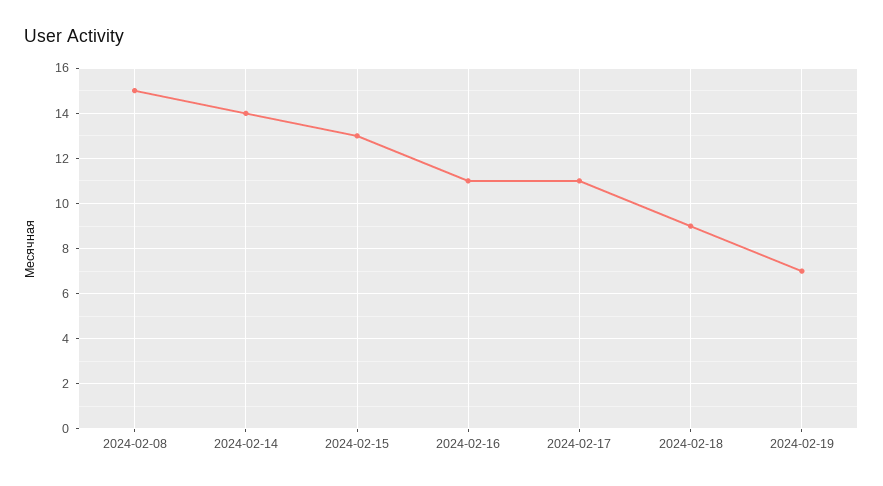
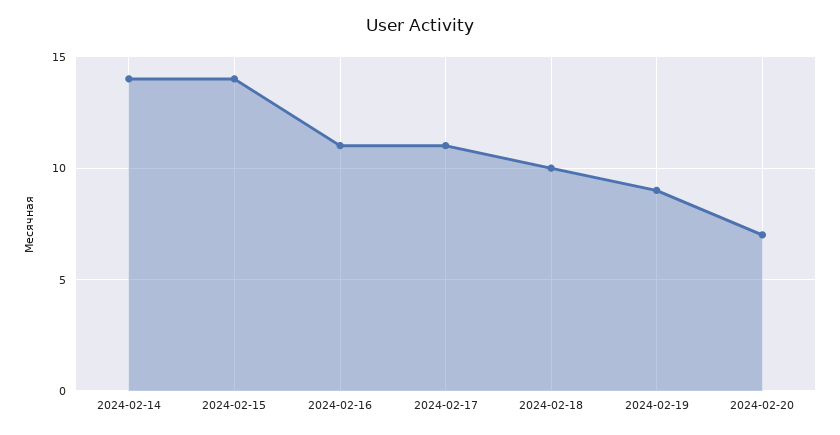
2024-02-08: 15 -> none
2024-02-15: 13 -> 14
2024-02-18: 9 -> 10
2024-02-19: 7 -> 9
2024-02-20: none -> 7

